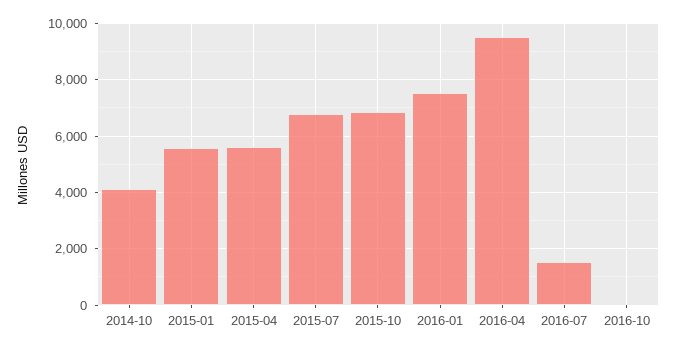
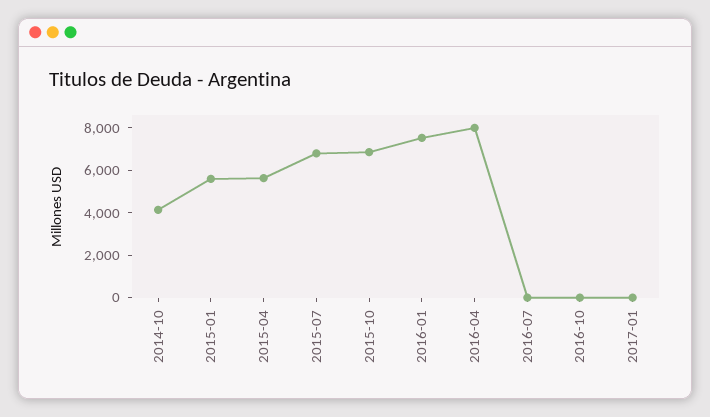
2016-04: 9500 -> 8000
2016-07: 1500 -> 0
2017-01: none -> 0

